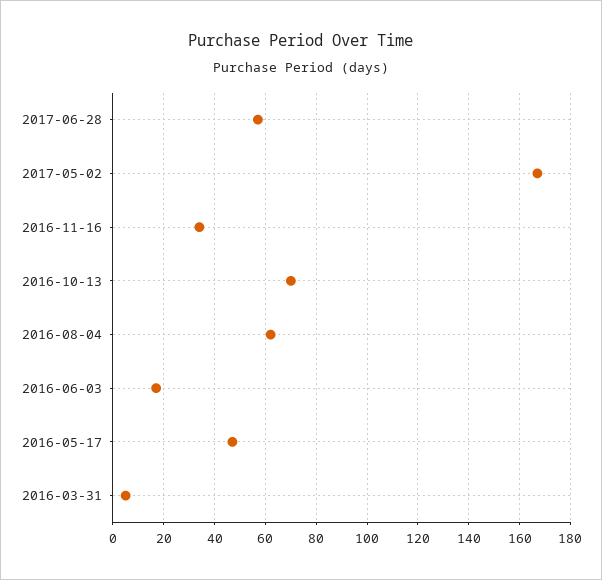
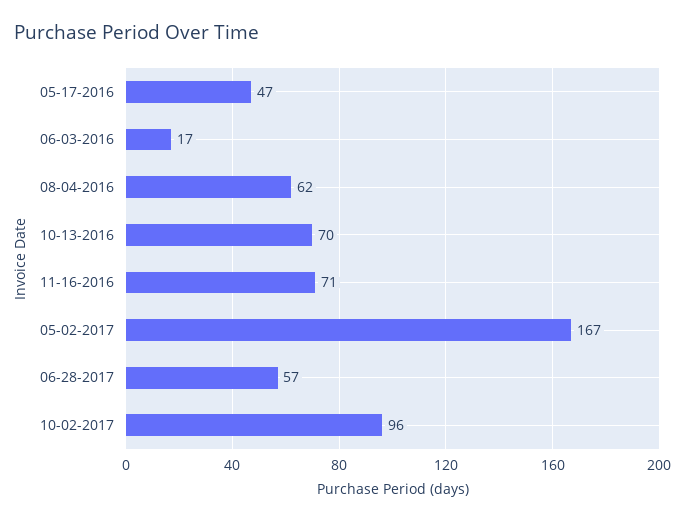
2016-11-16: 35 -> 71
2016-03-31: 5 -> none
10-02-2017: none -> 96

